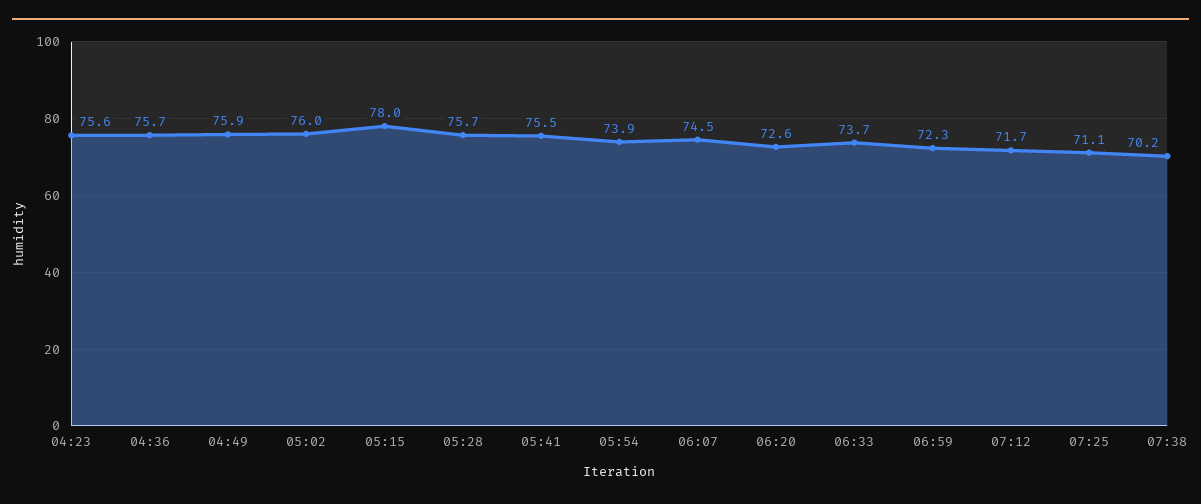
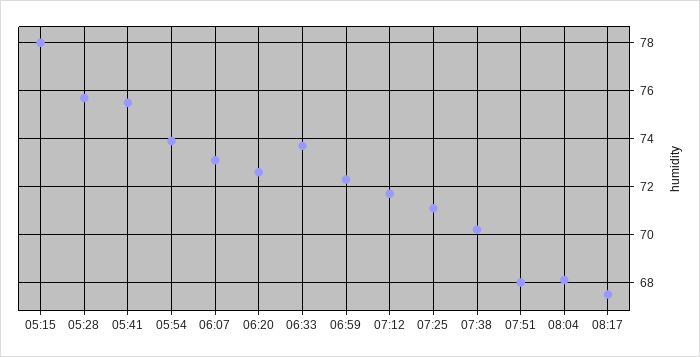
04:23: 75.6 -> none
04:36: 75.7 -> none
04:49: 75.9 -> none
05:02: 76 -> none
06:07: 74.5 -> 73
07:51: none -> 68
08:04: none -> 68
08:17: none -> 67.5

